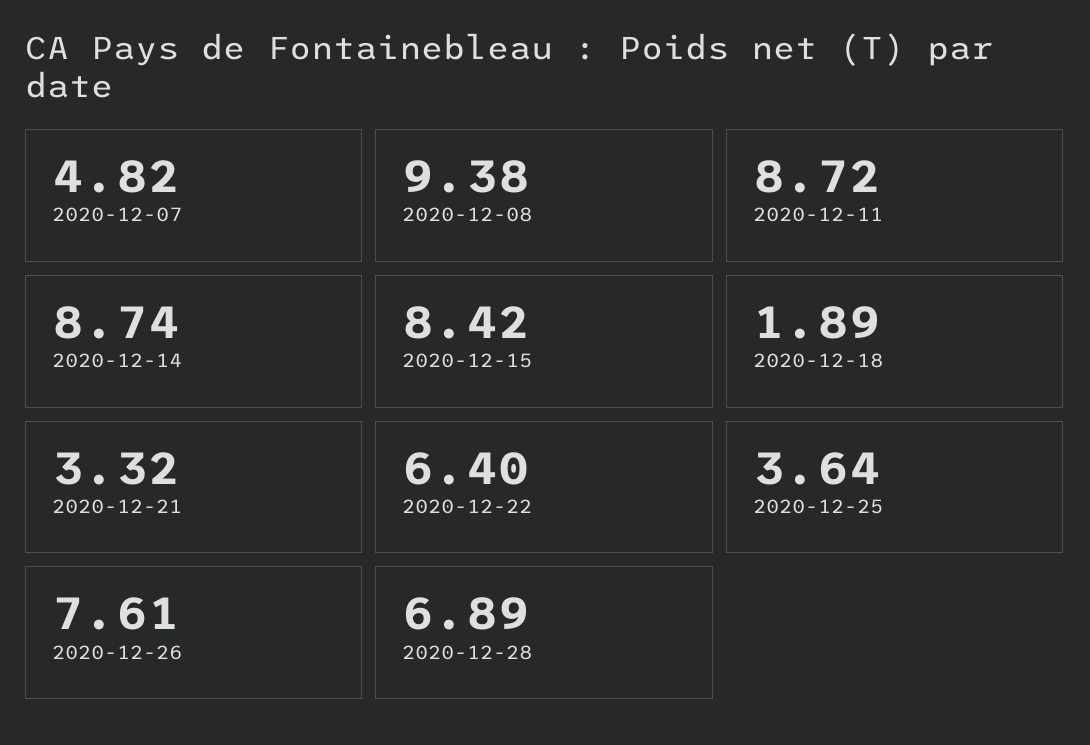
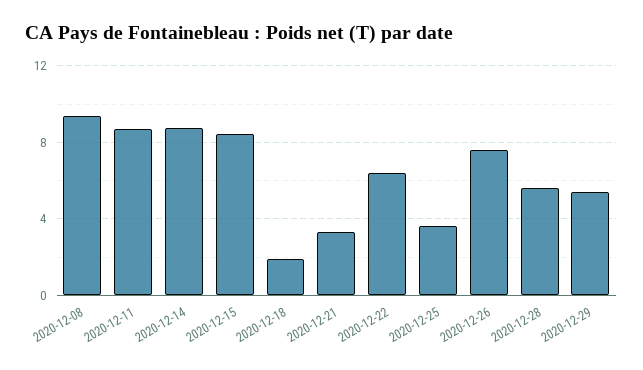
2020-12-07: 4.82 -> none
2020-12-28: 6.89 -> 5.5
2020-12-29: none -> 5.5

